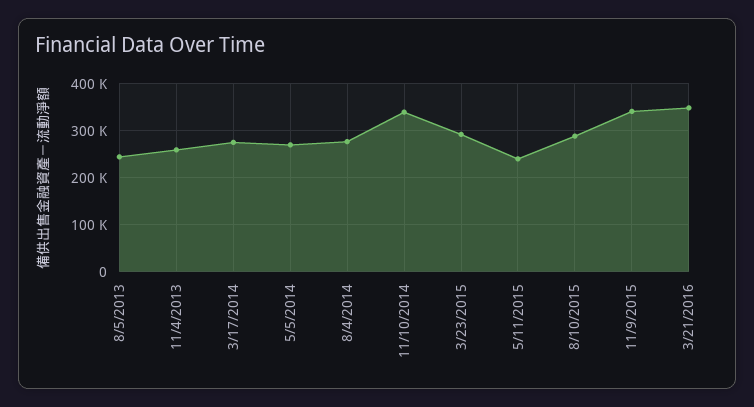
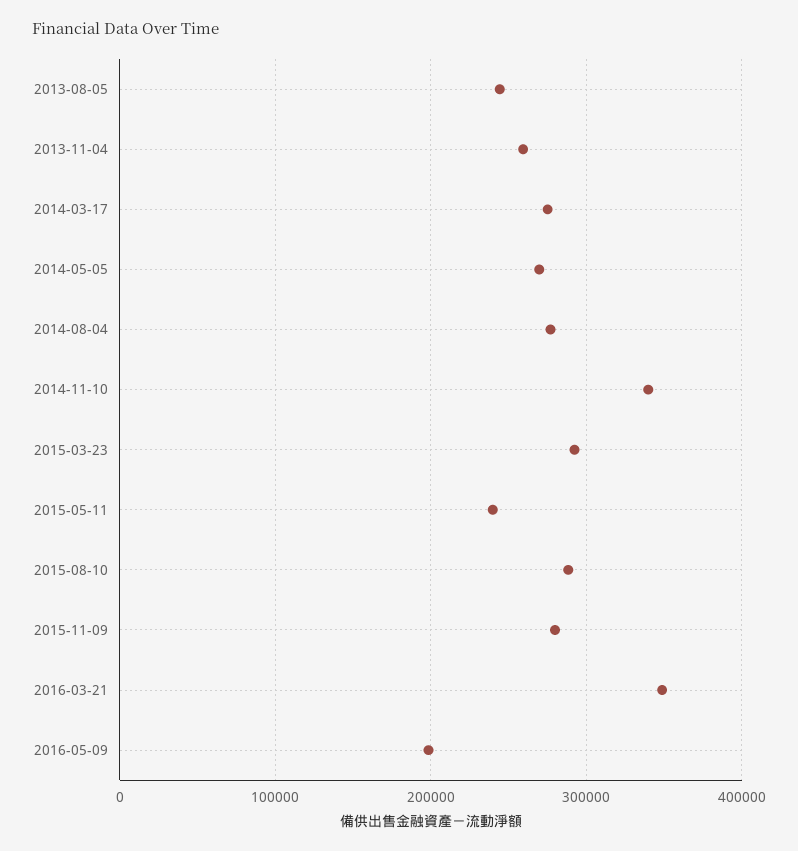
11/9/2015: 340000 -> 280000
2016-05-09: none -> 200000

